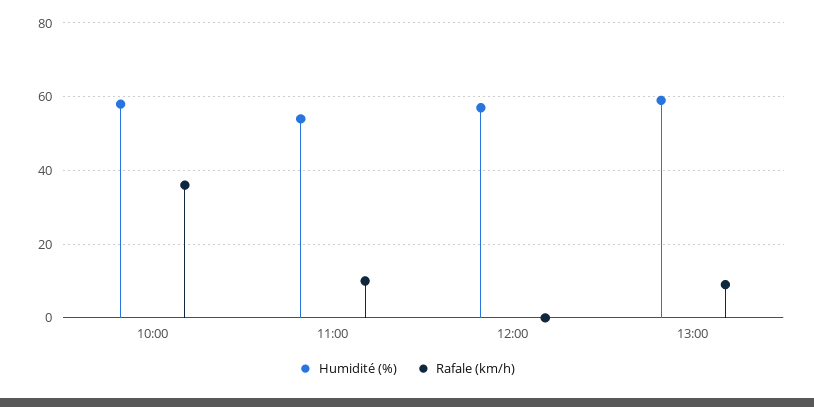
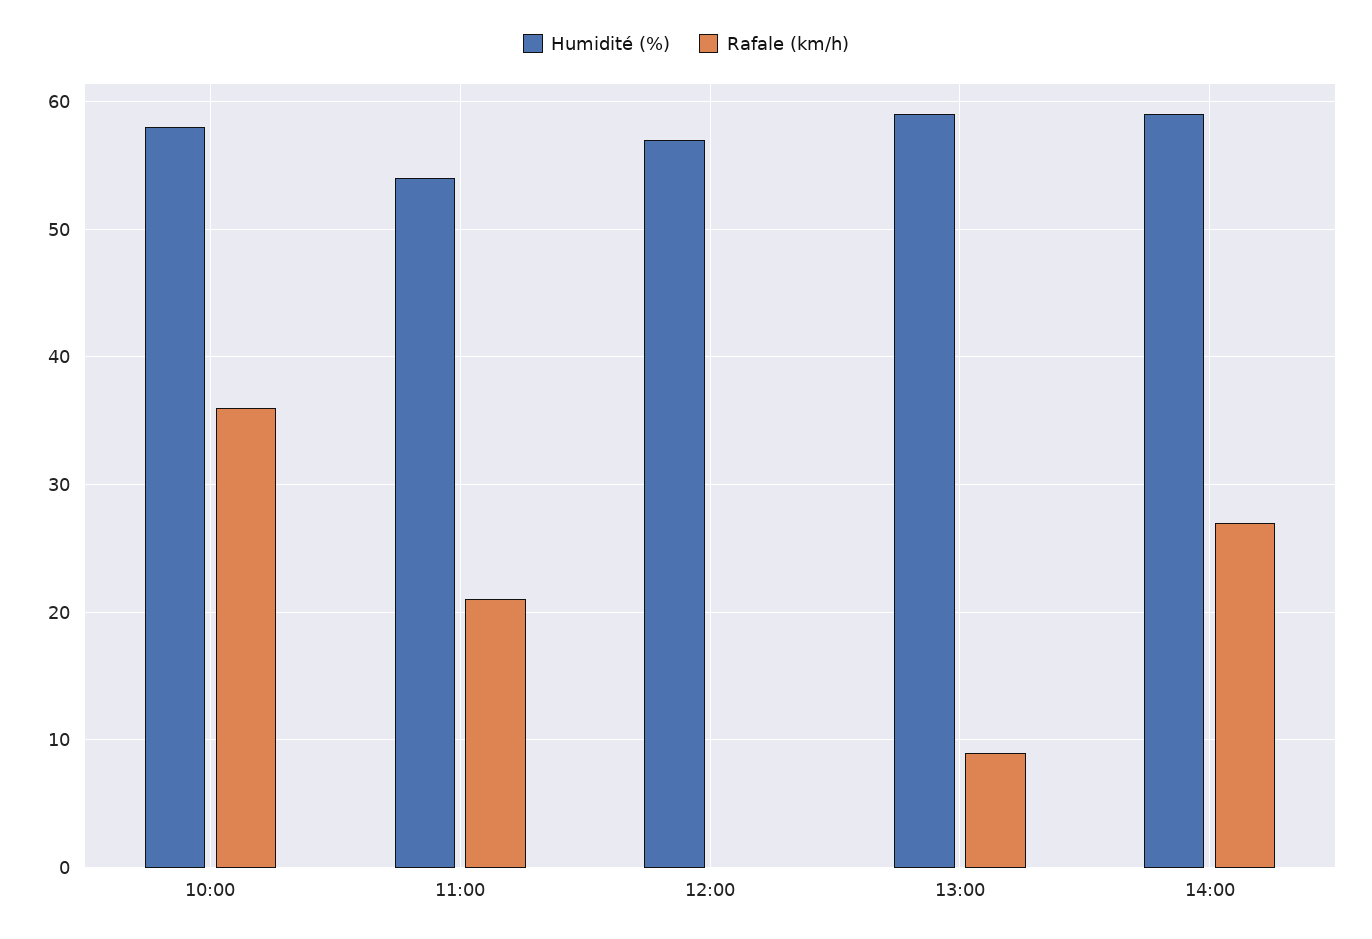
Rafale (km/h), 11:00: 10 -> 21
Humidité (%), 14:00: none -> 59
Rafale (km/h), 14:00: none -> 27

